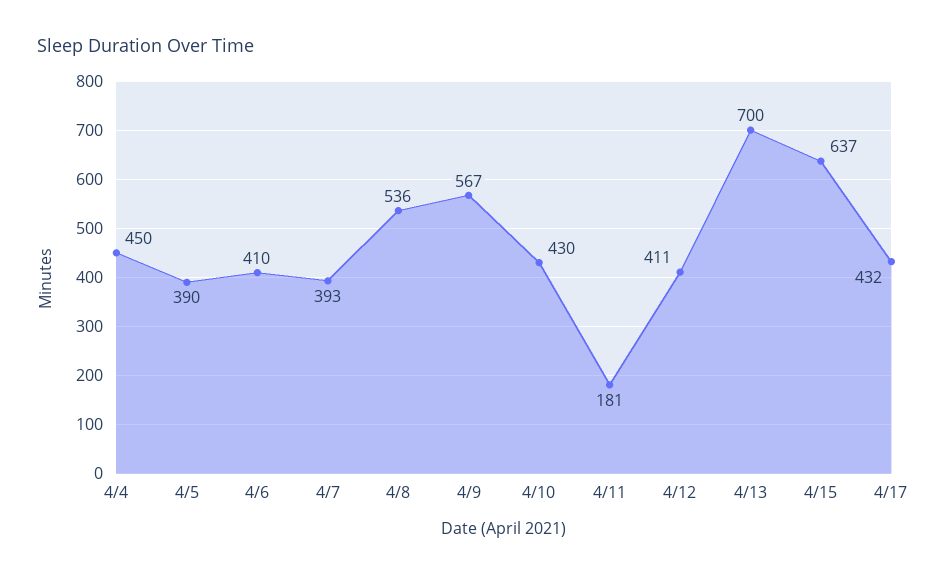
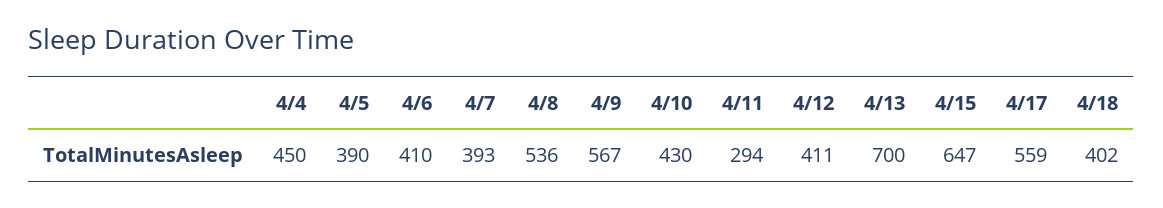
4/11: 181 -> 294
4/15: 637 -> 647
4/17: 432 -> 559
4/18: none -> 402

